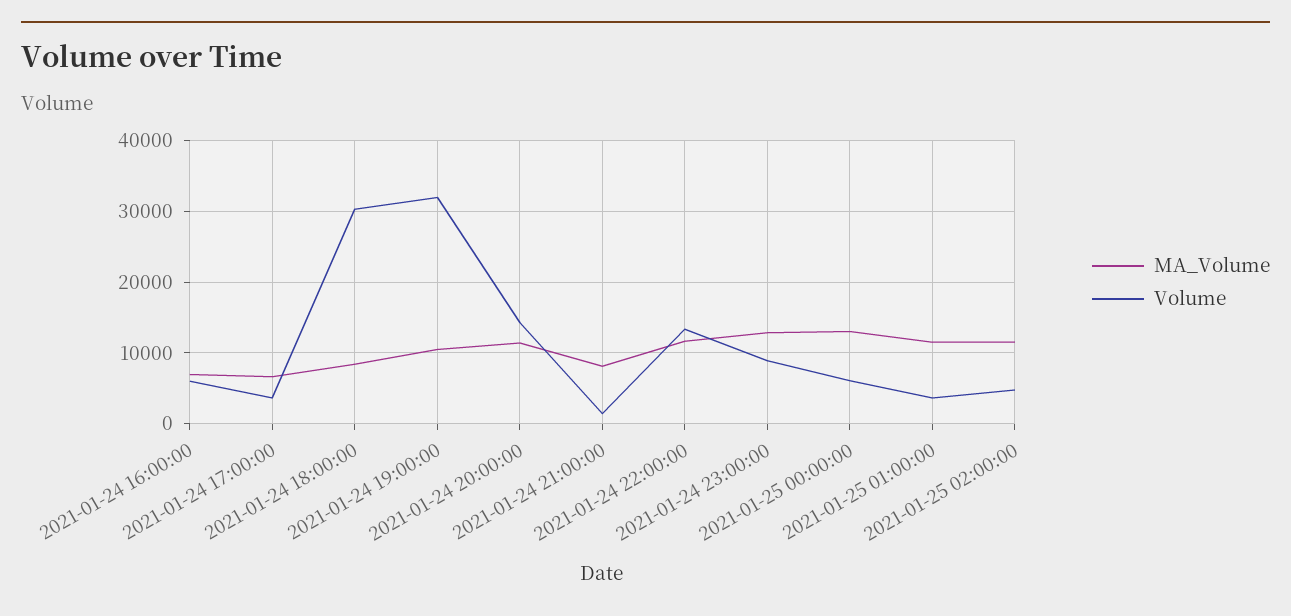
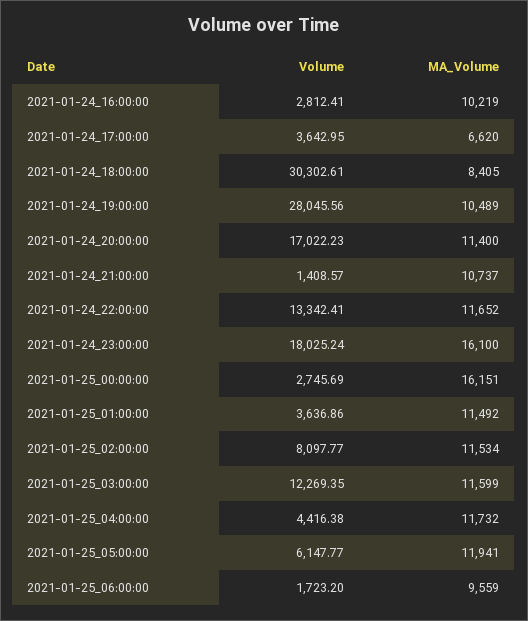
MA_Volume, 2021-01-24 16:00:00: 7000 -> 10219
Volume, 2021-01-24 16:00:00: 6000 -> 2812.41
Volume, 2021-01-24 19:00:00: 32000 -> 28045.56
Volume, 2021-01-24 20:00:00: 14000 -> 17022.23
MA_Volume, 2021-01-24 21:00:00: 8000 -> 10737
MA_Volume, 2021-01-24 23:00:00: 13000 -> 16100
Volume, 2021-01-24 23:00:00: 9000 -> 18025.24
MA_Volume, 2021-01-25 00:00:00: 13000 -> 16151
Volume, 2021-01-25 00:00:00: 6000 -> 2745.69
Volume, 2021-01-25 02:00:00: 5000 -> 8097.77
Volume, 2021-01-25_03:00:00: none -> 12269.35
MA_Volume, 2021-01-25_03:00:00: none -> 11599
Volume, 2021-01-25_04:00:00: none -> 4416.38
MA_Volume, 2021-01-25_04:00:00: none -> 11732
Volume, 2021-01-25_05:00:00: none -> 6147.77
MA_Volume, 2021-01-25_05:00:00: none -> 11941
Volume, 2021-01-25_06:00:00: none -> 1723.2
MA_Volume, 2021-01-25_06:00:00: none -> 9559

